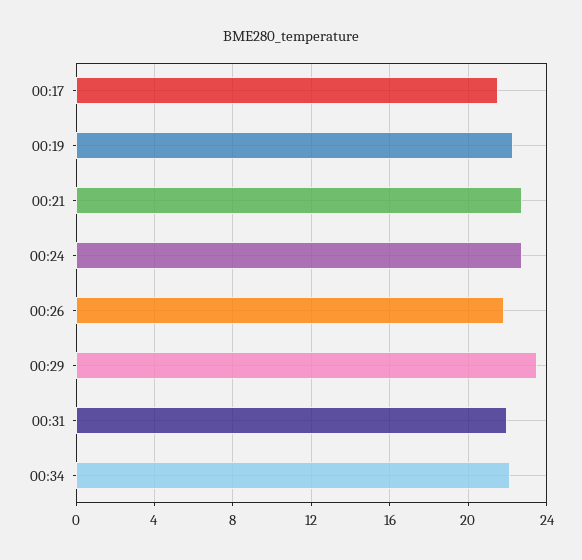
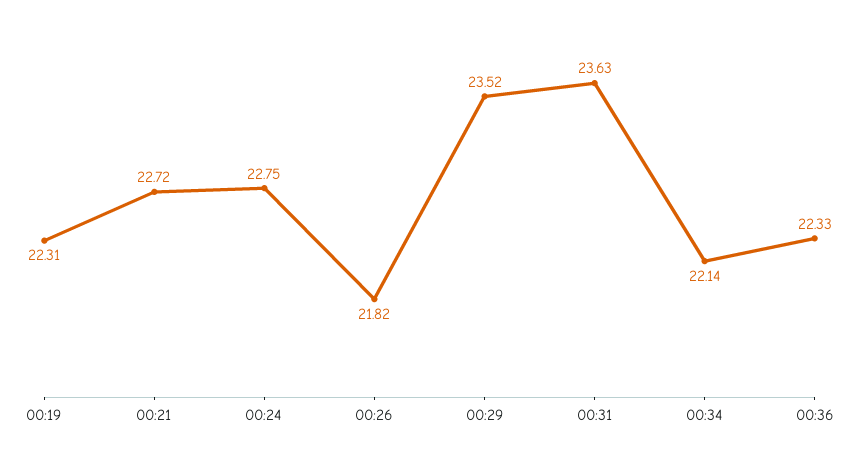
00:17: 21.5 -> none
00:31: 22 -> 23.63
00:36: none -> 22.33

